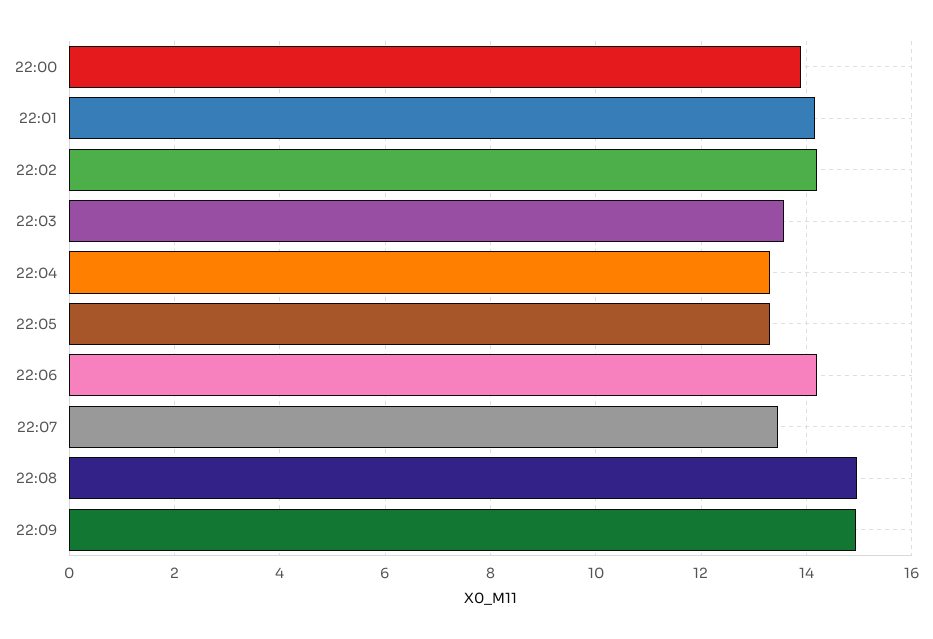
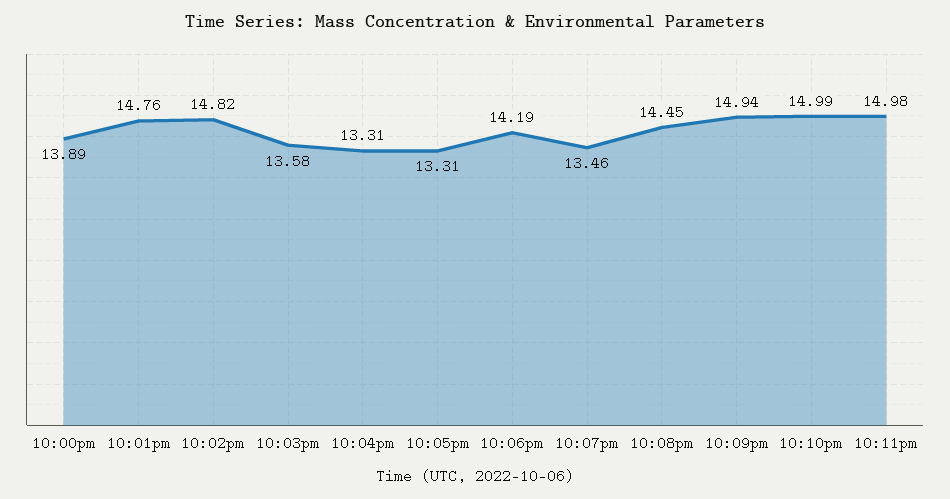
22:01: 14.2 -> 14.76
22:02: 14.2 -> 14.82
22:08: 15 -> 14.45
10:10pm: none -> 14.99
10:11pm: none -> 14.98

